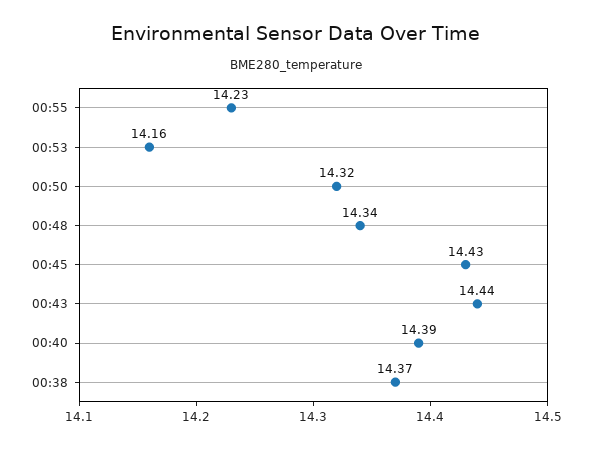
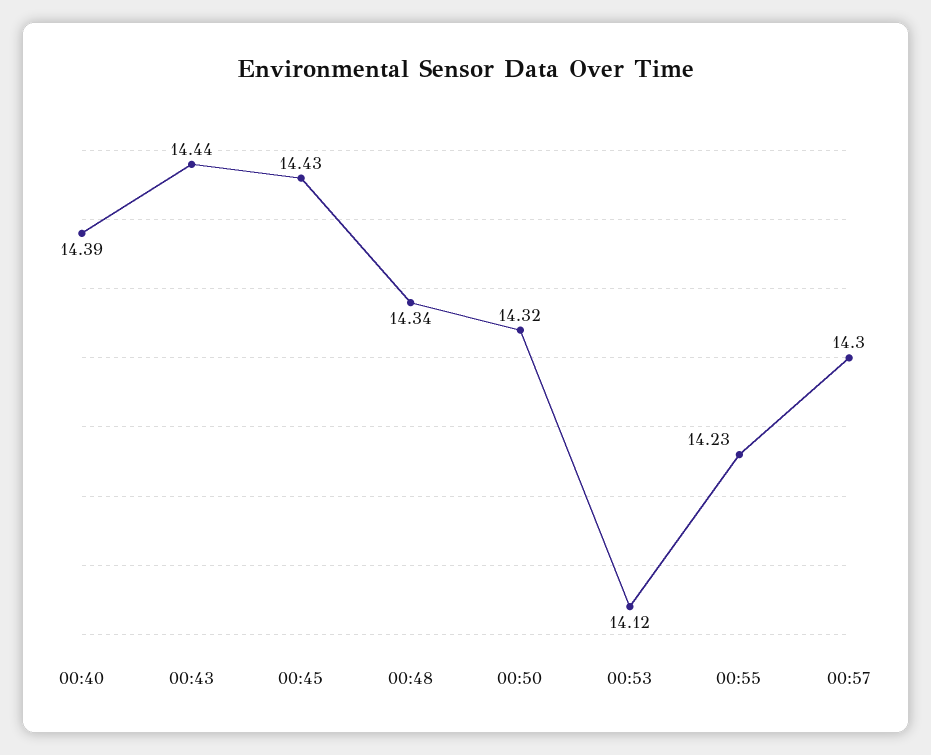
00:53: 14.16 -> 14.12
00:38: 14.37 -> none
00:57: none -> 14.3

